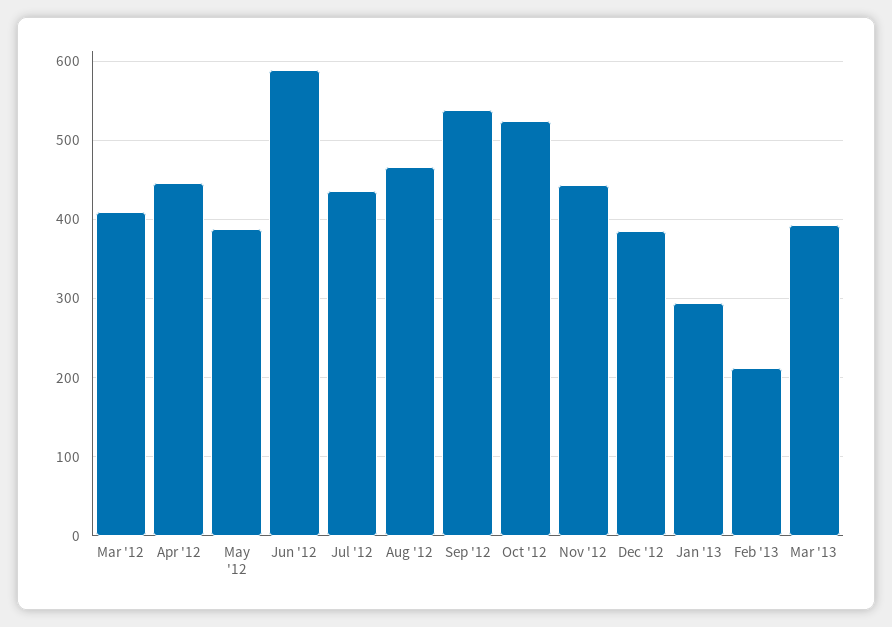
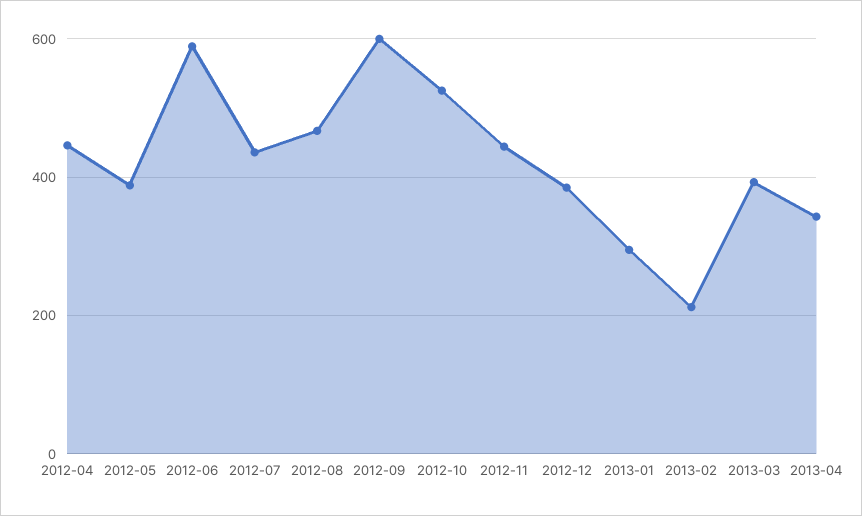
Mar '12: 410 -> none
Sep '12: 540 -> 600
2013-04: none -> 340

